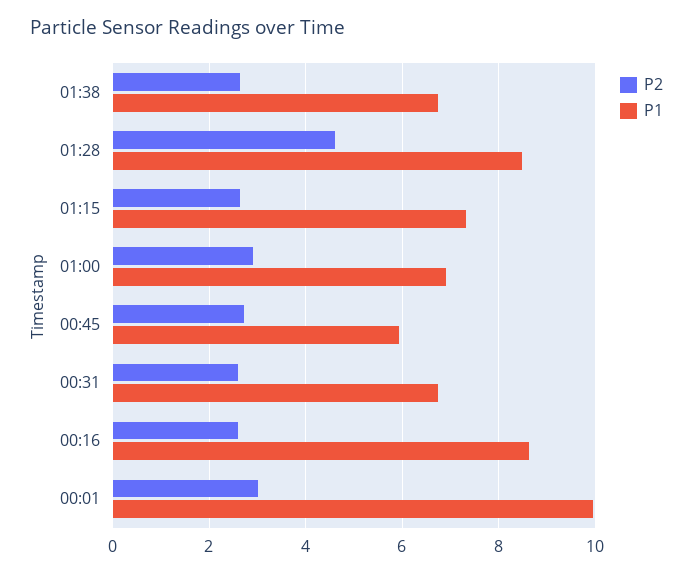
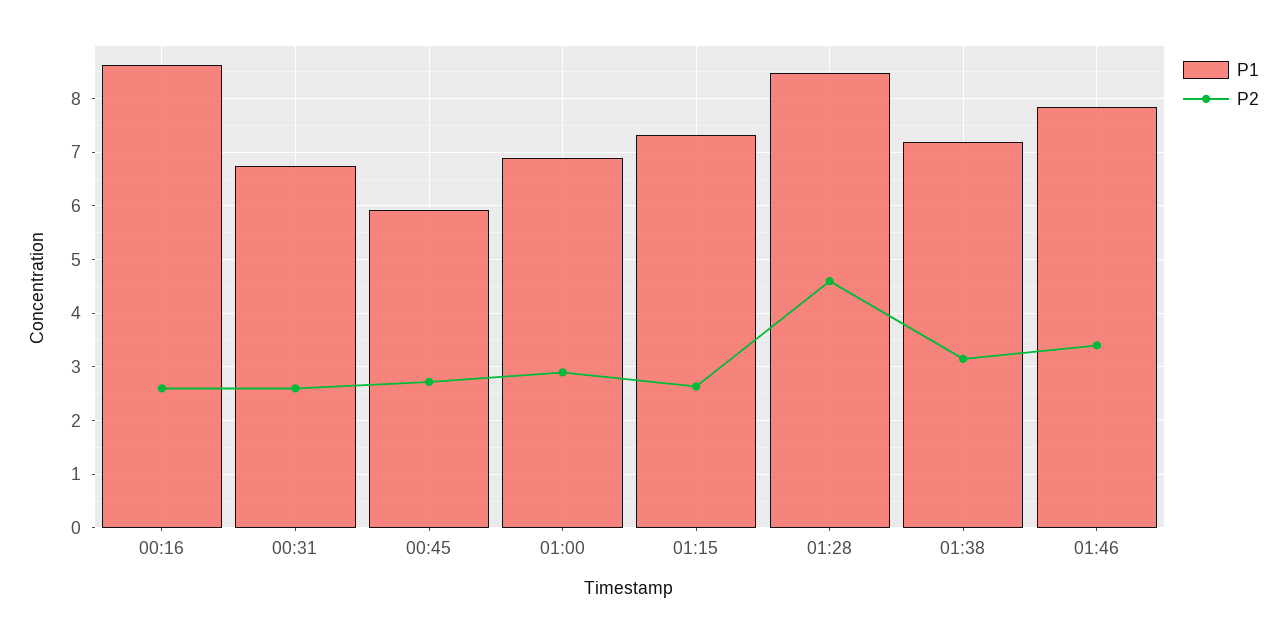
P2, 01:38: 2.6 -> 3.2
P1, 01:38: 6.8 -> 7.2
P2, 00:01: 3 -> none
P1, 00:01: 10 -> none
P1, 01:46: none -> 7.8
P2, 01:46: none -> 3.4

